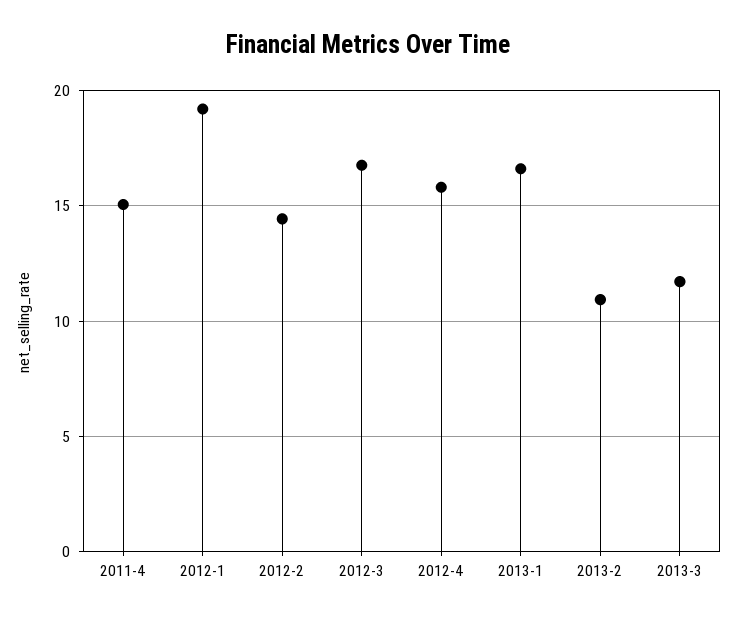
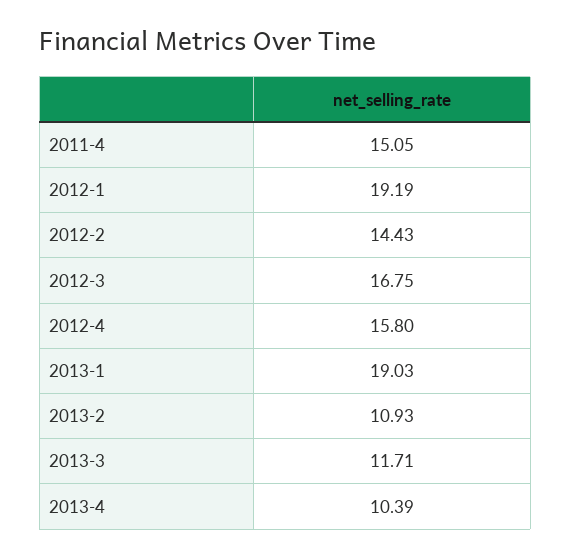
2013-1: 16.5 -> 19.03
2013-4: none -> 10.39

